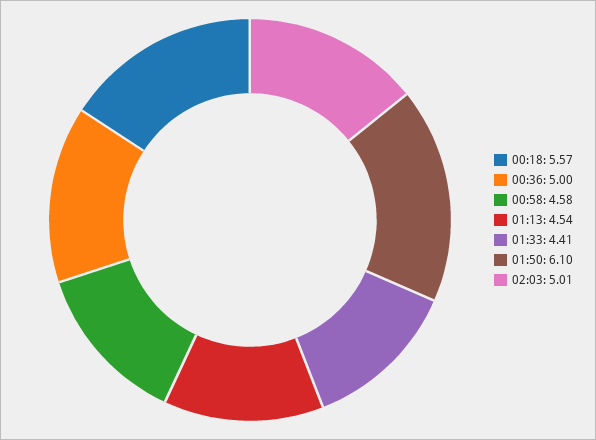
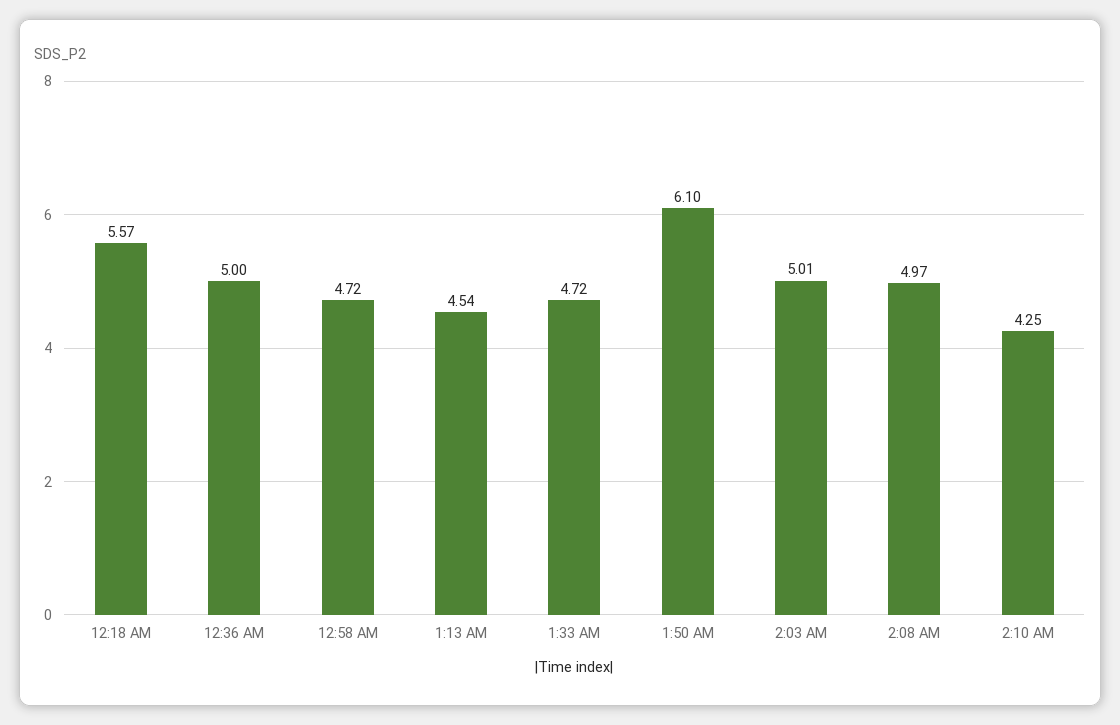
00:58: 4.58 -> 4.72
01:33: 4.41 -> 4.72
2:08 AM: none -> 4.97
2:10 AM: none -> 4.25

